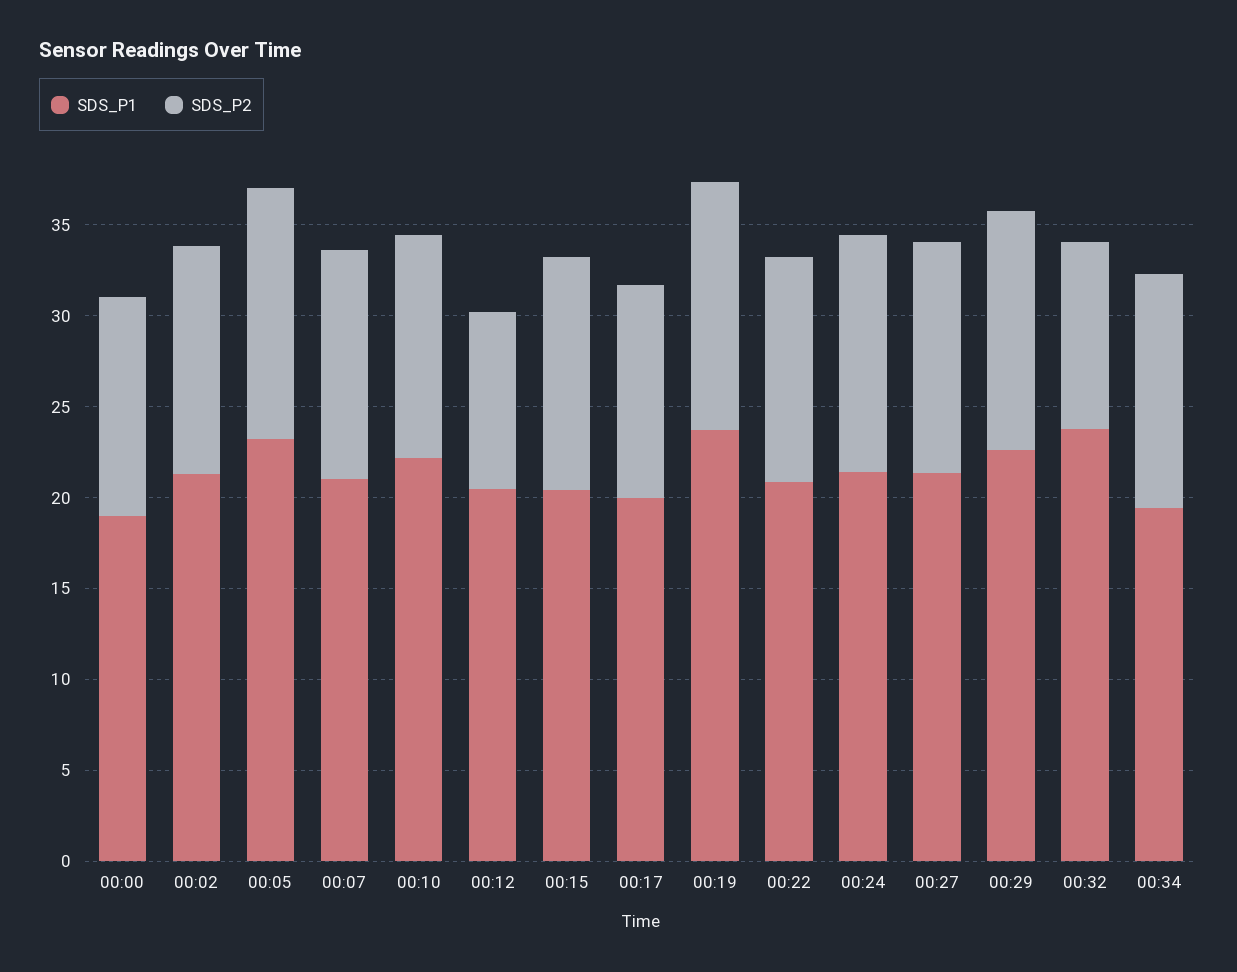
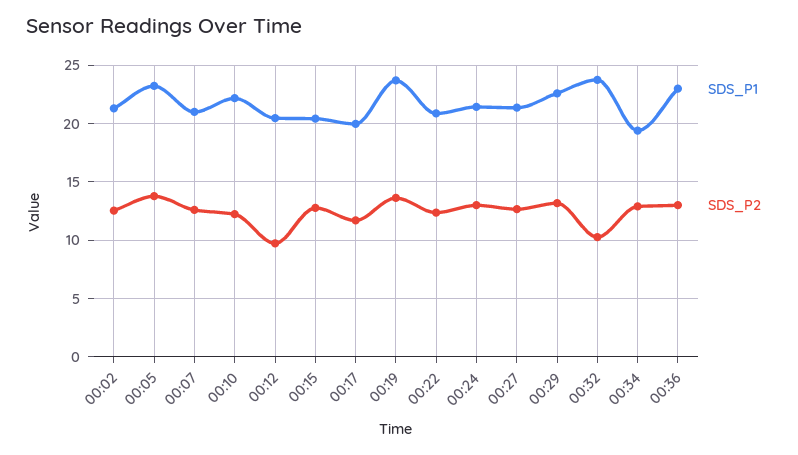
SDS_P1, 00:00: 19 -> none
SDS_P2, 00:00: 12 -> none
SDS_P1, 00:36: none -> 23
SDS_P2, 00:36: none -> 13

